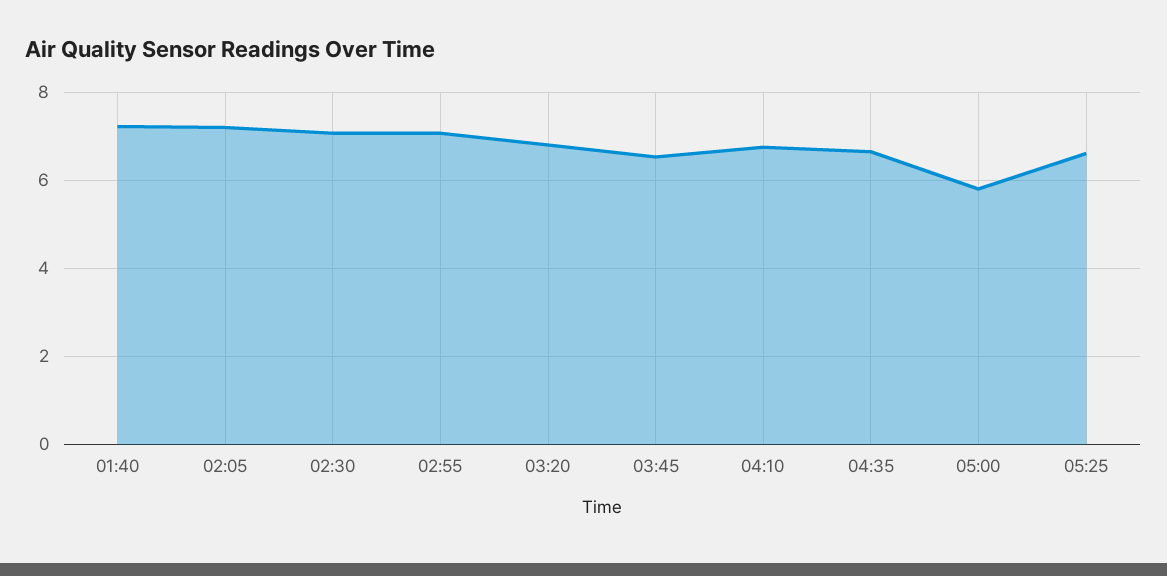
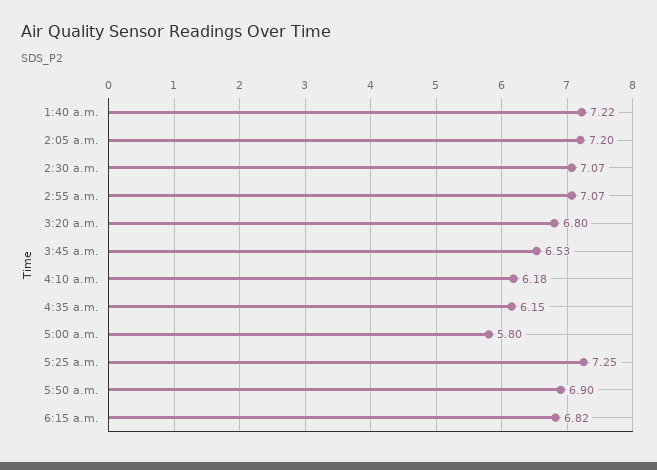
04:10: 6.8 -> 6.18
04:35: 6.6 -> 6.15
05:25: 6.6 -> 7.25
5:50 a.m.: none -> 6.9
6:15 a.m.: none -> 6.82

